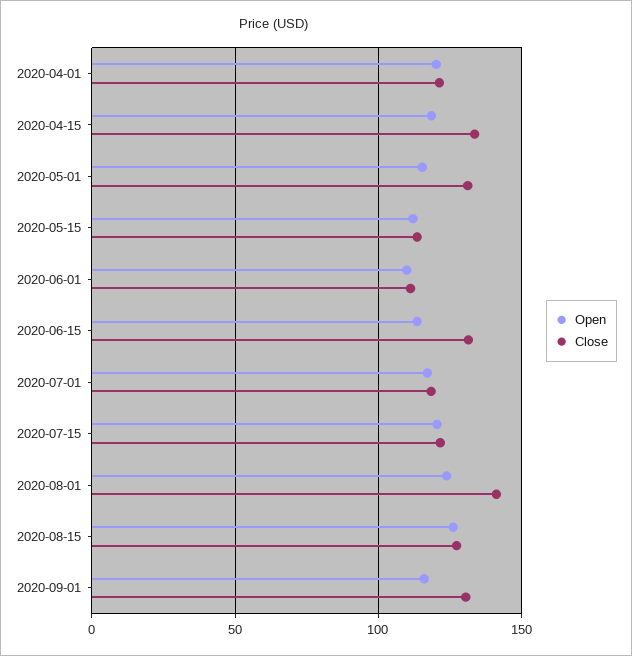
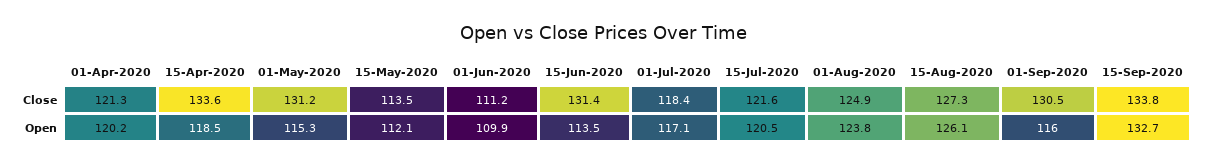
Close, 2020-08-01: 140 -> 124.9
Close, 15-Sep-2020: none -> 133.8
Open, 15-Sep-2020: none -> 132.7

